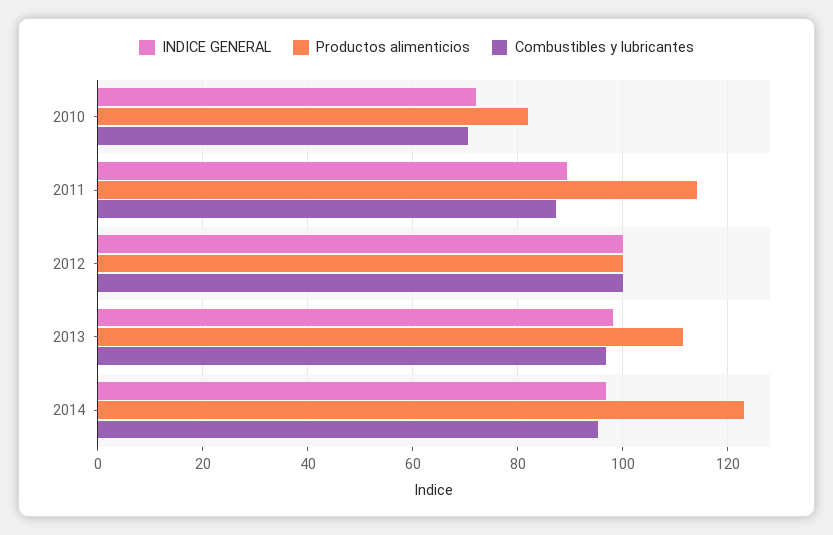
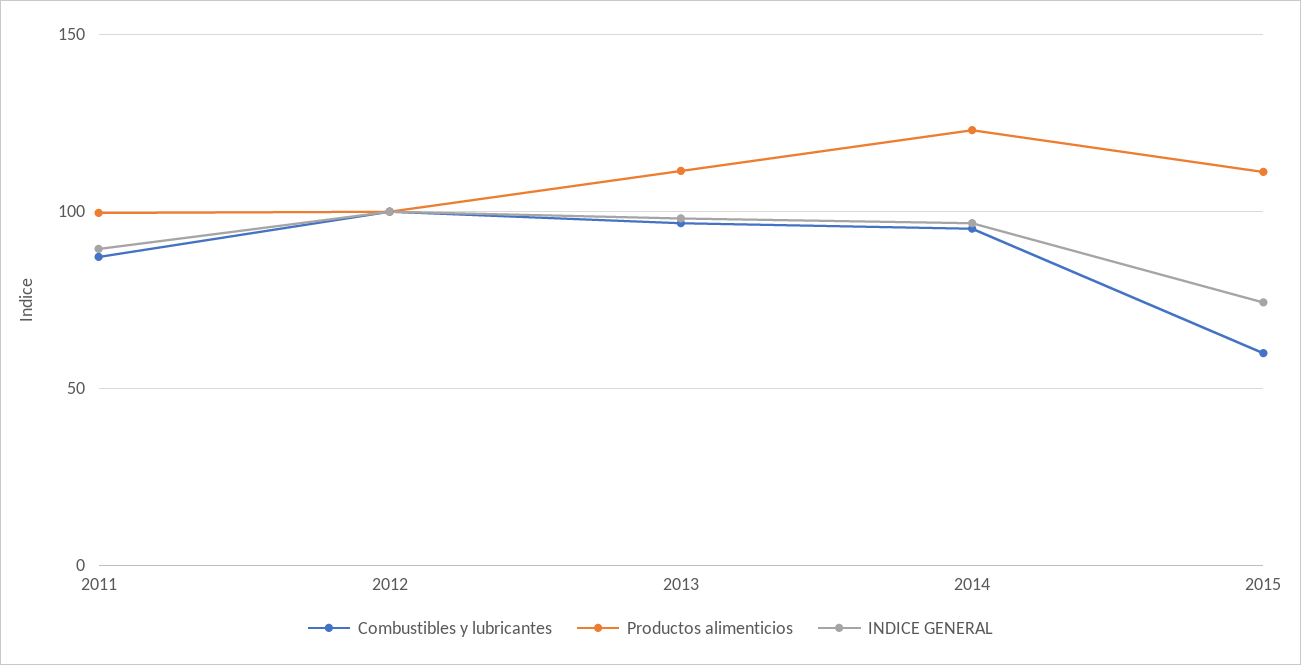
INDICE GENERAL, 2010: 72 -> none
Productos alimenticios, 2010: 82 -> none
Combustibles y lubricantes, 2010: 70 -> none
Productos alimenticios, 2011: 114 -> 100
Combustibles y lubricantes, 2015: none -> 60
Productos alimenticios, 2015: none -> 110
INDICE GENERAL, 2015: none -> 75

